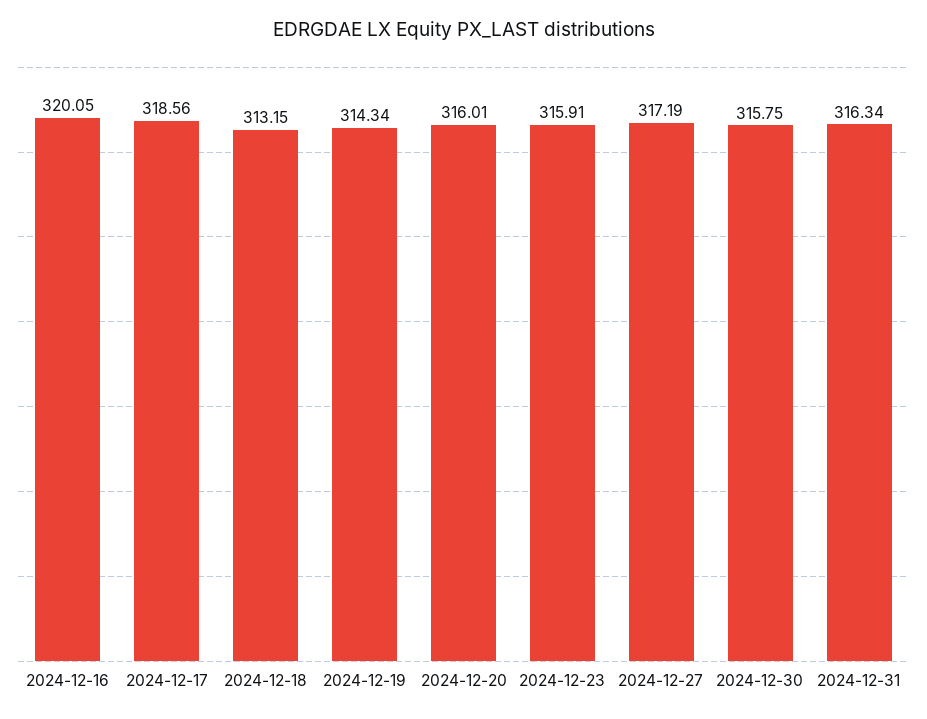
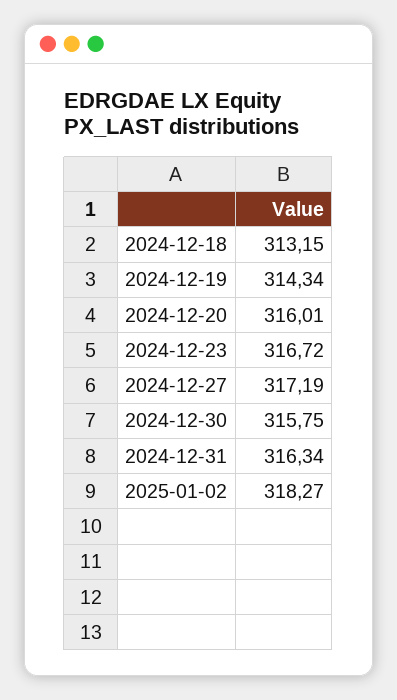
2024-12-16: 320.05 -> none
2024-12-17: 318.56 -> none
2024-12-23: 315.91 -> 316.72
2025-01-02: none -> 318.27

